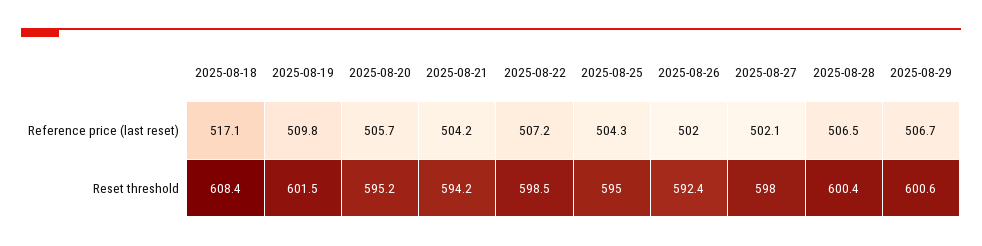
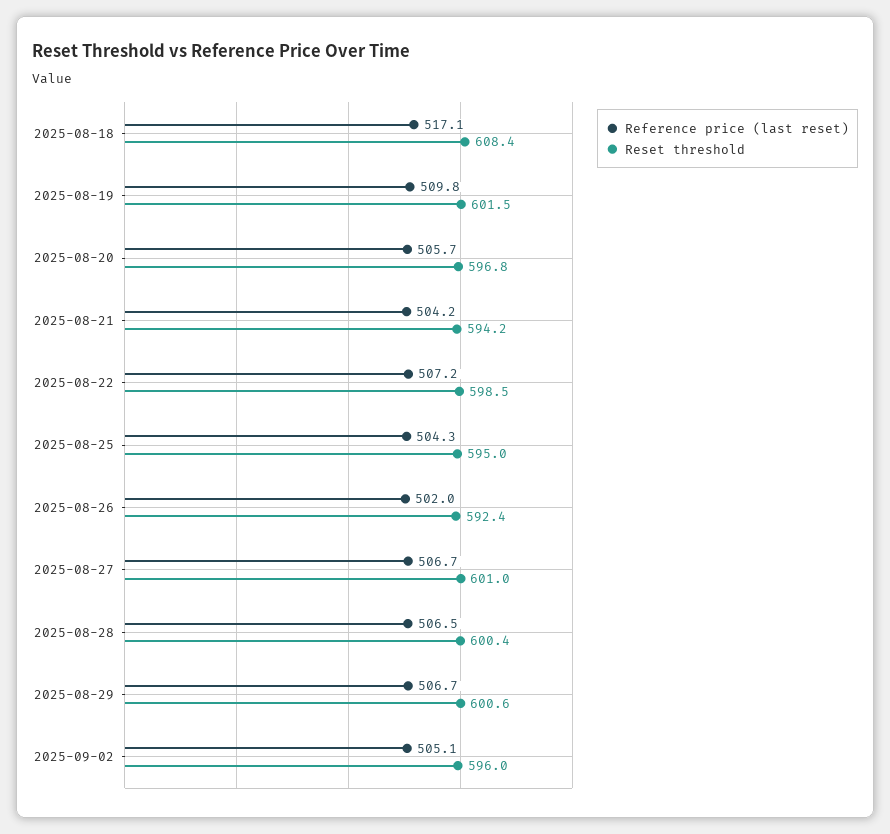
Reference price (last reset), 2025-08-27: 502.1 -> 506.7
Reset threshold, 2025-08-20: 595.2 -> 596.8
Reset threshold, 2025-08-27: 598 -> 601
Reference price (last reset), 2025-09-02: none -> 505.1
Reset threshold, 2025-09-02: none -> 596

